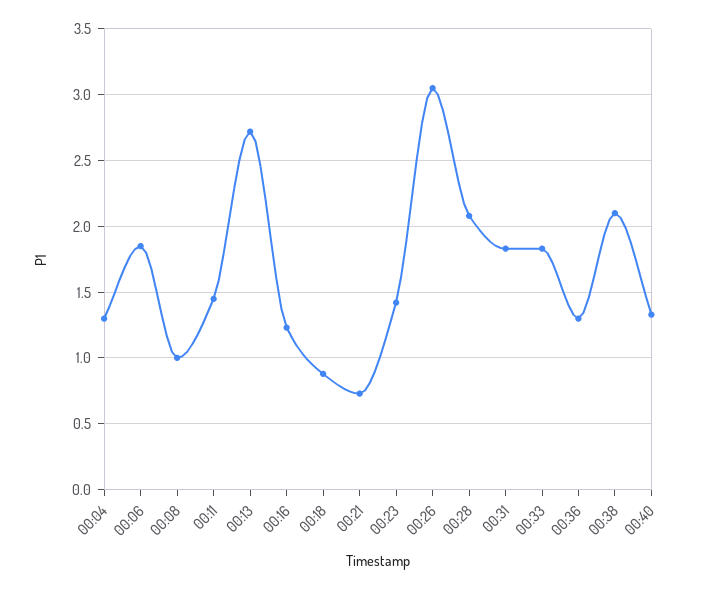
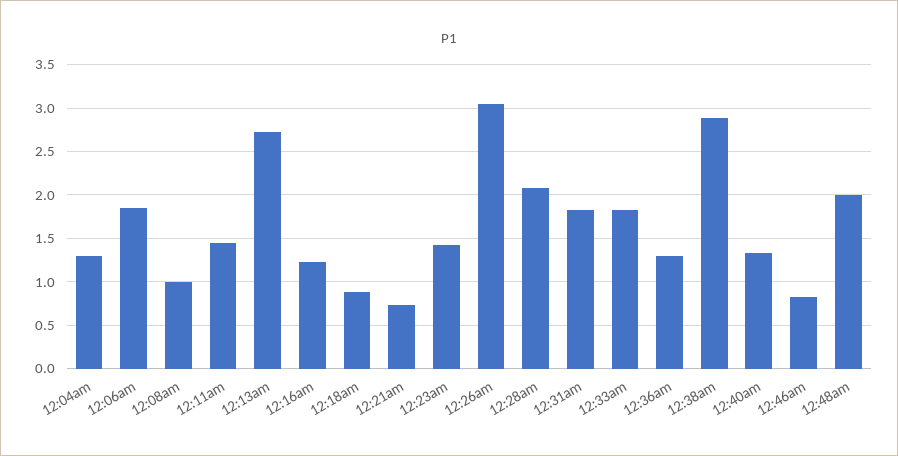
00:38: 2.1 -> 2.9
12:46am: none -> 0.8
12:48am: none -> 2

